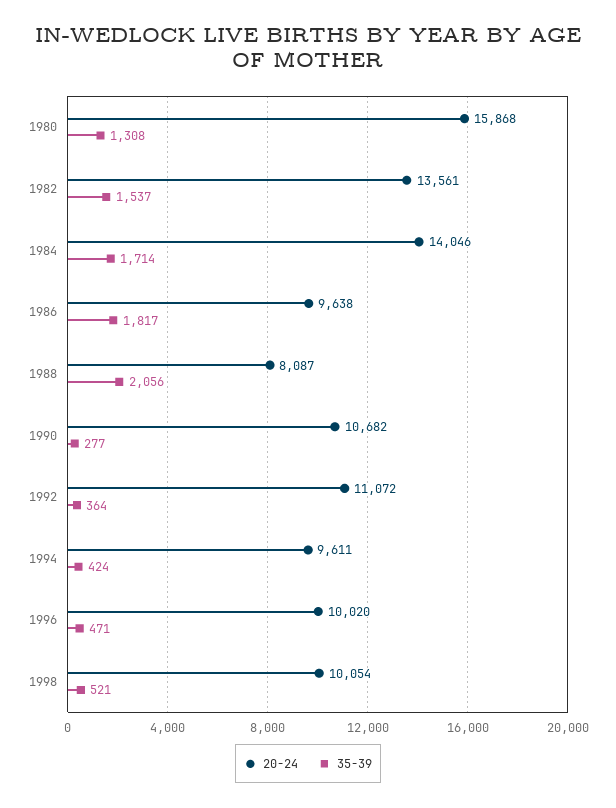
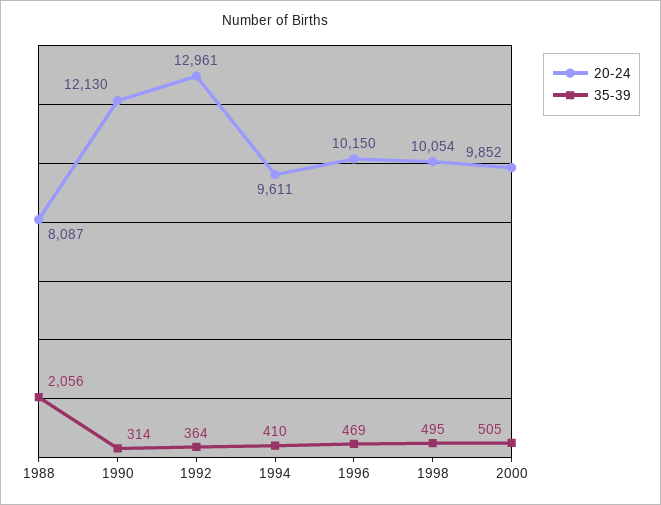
20-24, 1980: 15868 -> none
35-39, 1980: 1308 -> none
20-24, 1982: 13561 -> none
35-39, 1982: 1537 -> none
20-24, 1984: 14046 -> none
35-39, 1984: 1714 -> none
20-24, 1986: 9638 -> none
35-39, 1986: 1817 -> none
20-24, 1990: 10682 -> 12130
35-39, 1990: 277 -> 314
20-24, 1992: 11072 -> 12961
35-39, 1994: 424 -> 410
20-24, 1996: 10020 -> 10150
35-39, 1996: 471 -> 469
35-39, 1998: 521 -> 495
20-24, 2000: none -> 9852
35-39, 2000: none -> 505

